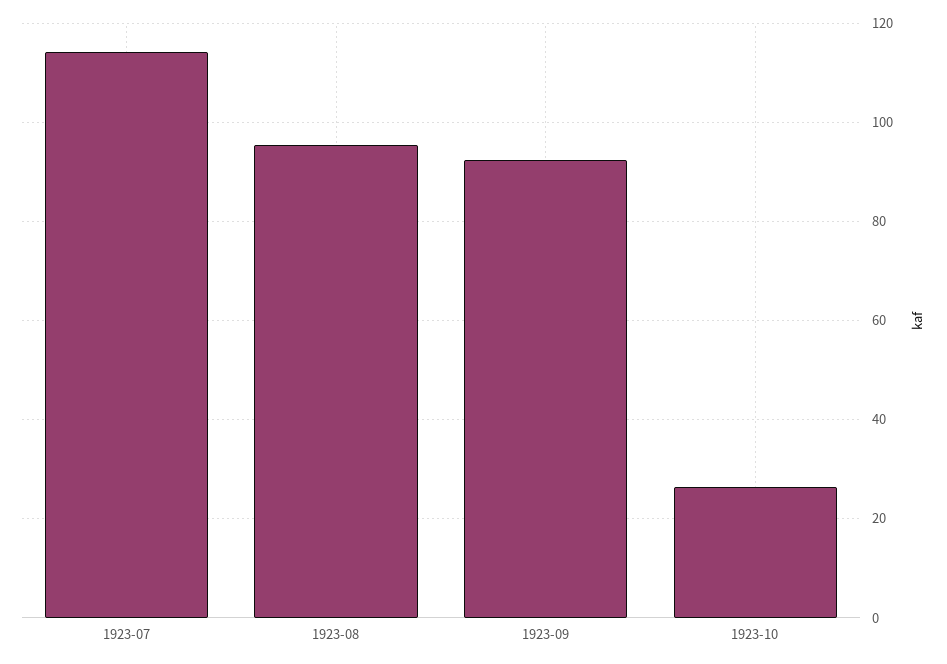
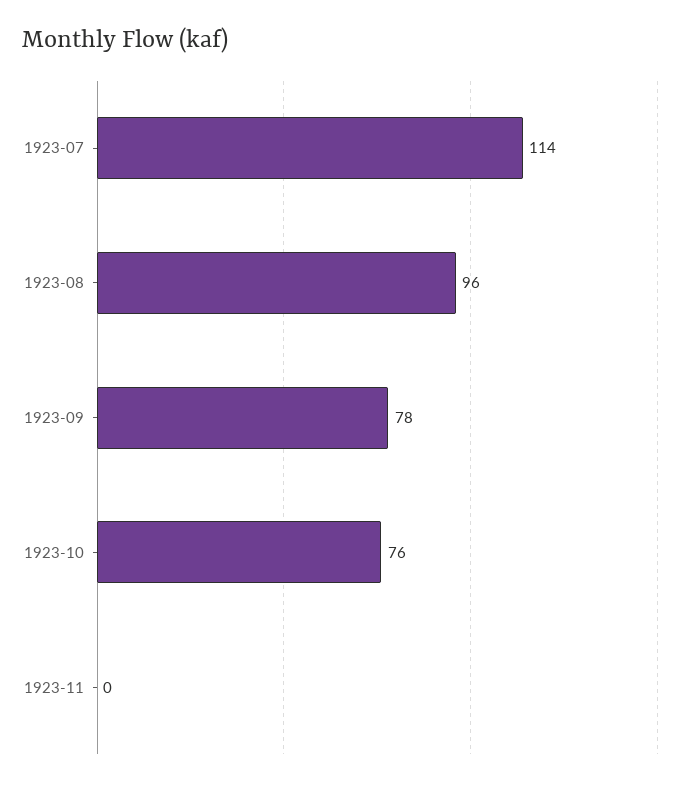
1923-09: 92 -> 78
1923-10: 26 -> 76
1923-11: none -> 0

